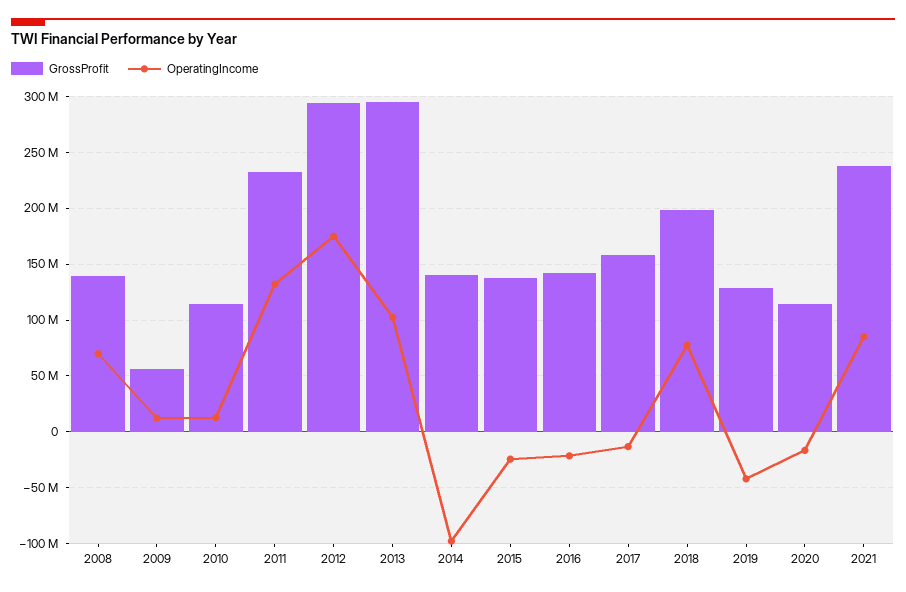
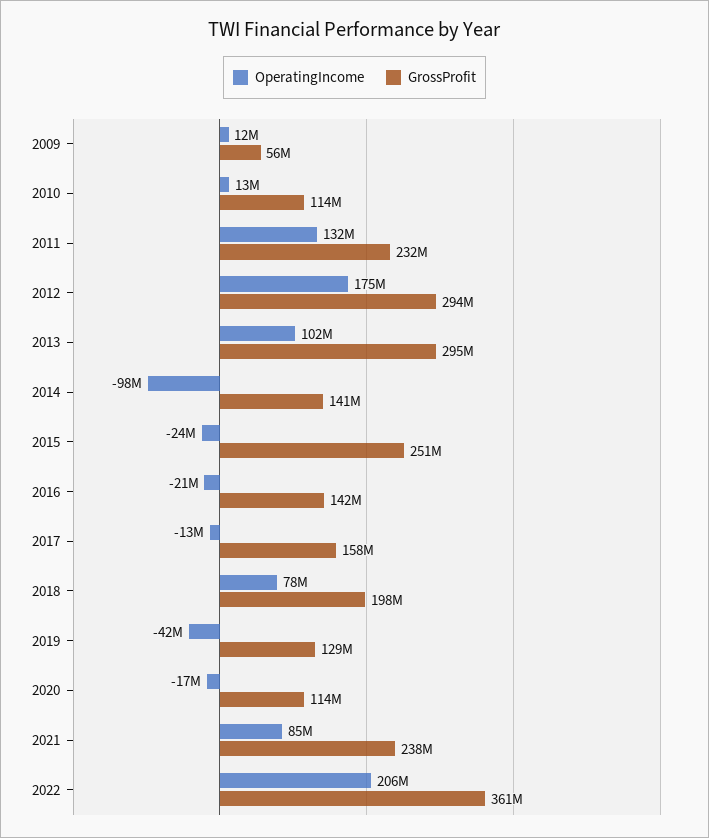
GrossProfit, 2008: 140000000 -> none
OperatingIncome, 2008: 70000000 -> none
GrossProfit, 2015: 140000000 -> 251000000
OperatingIncome, 2022: none -> 206000000
GrossProfit, 2022: none -> 361000000

